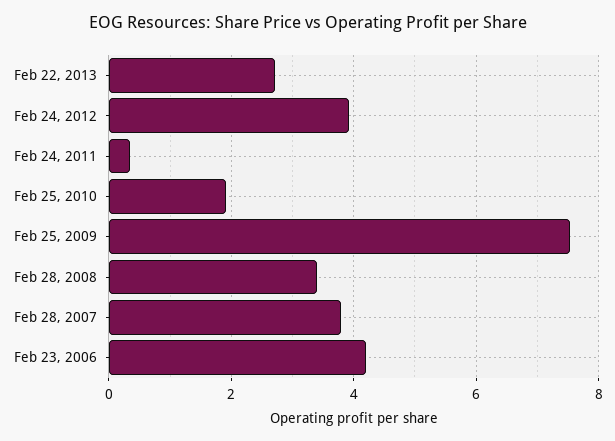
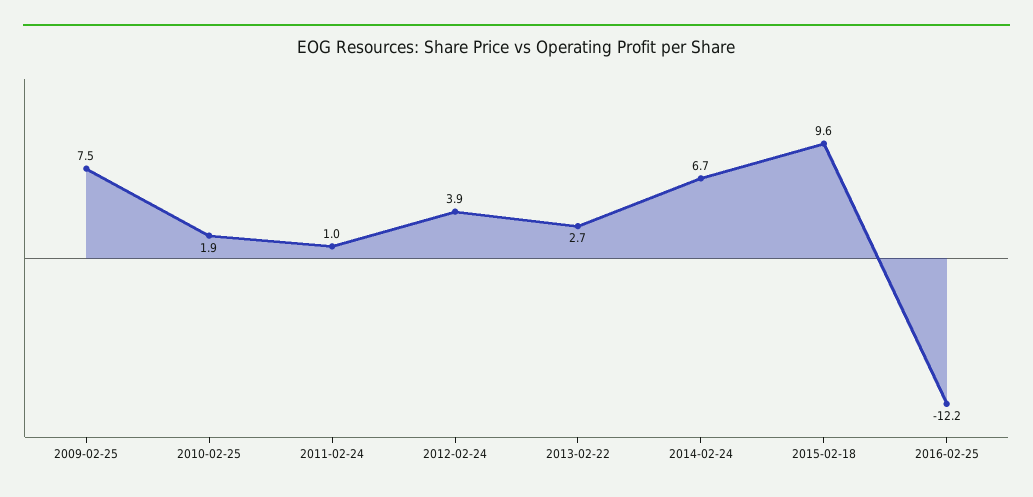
Feb 24, 2011: 0.4 -> 1
Feb 28, 2008: 3.4 -> none
Feb 28, 2007: 3.8 -> none
Feb 23, 2006: 4.2 -> none
2014-02-24: none -> 6.7
2015-02-18: none -> 9.6
2016-02-25: none -> -12.2

